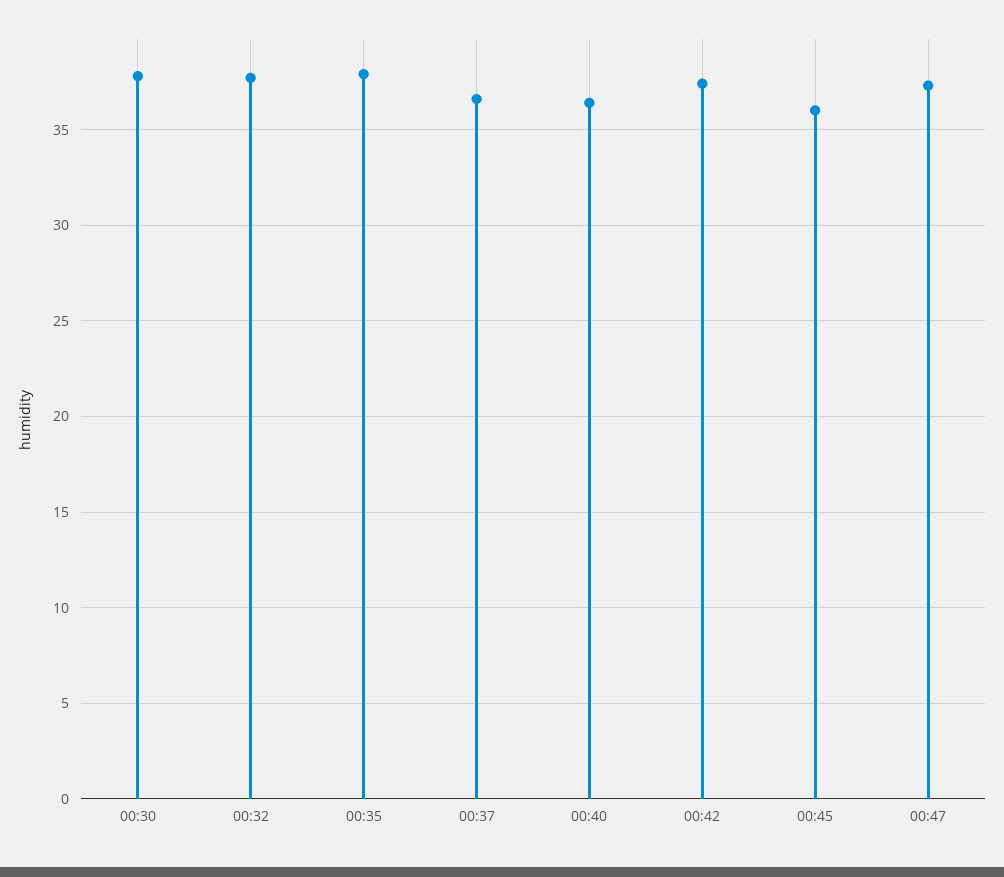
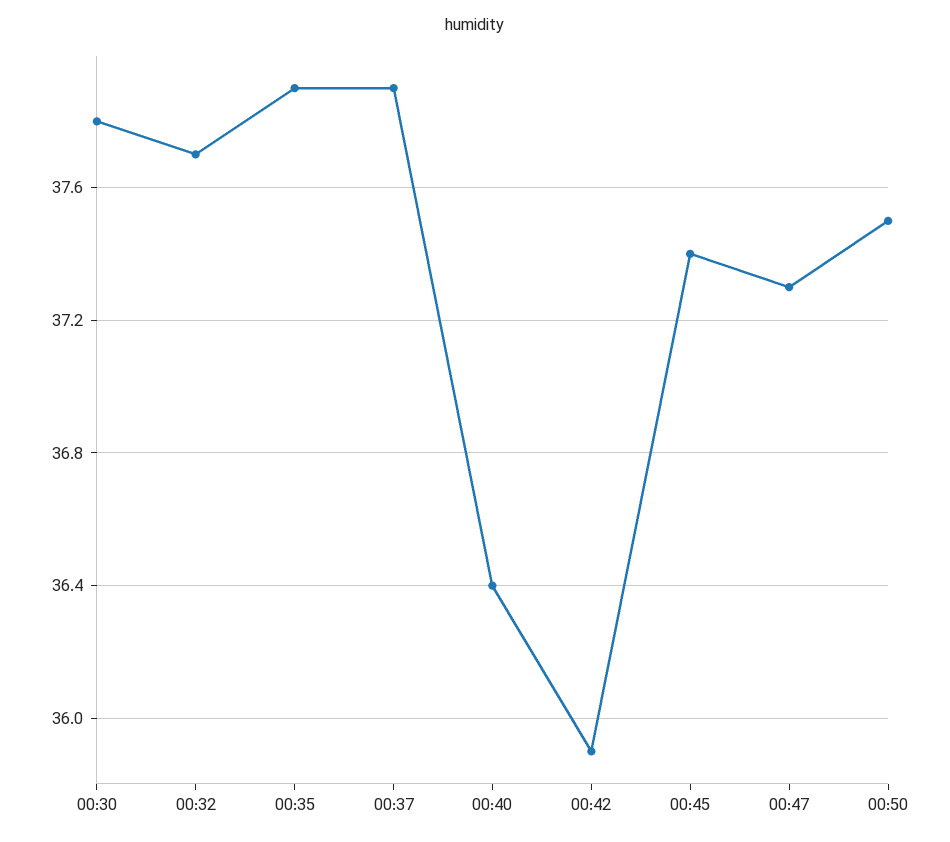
00:37: 36.5 -> 37.9
00:42: 37.5 -> 35.9
00:45: 36 -> 37.4
00:50: none -> 37.5

